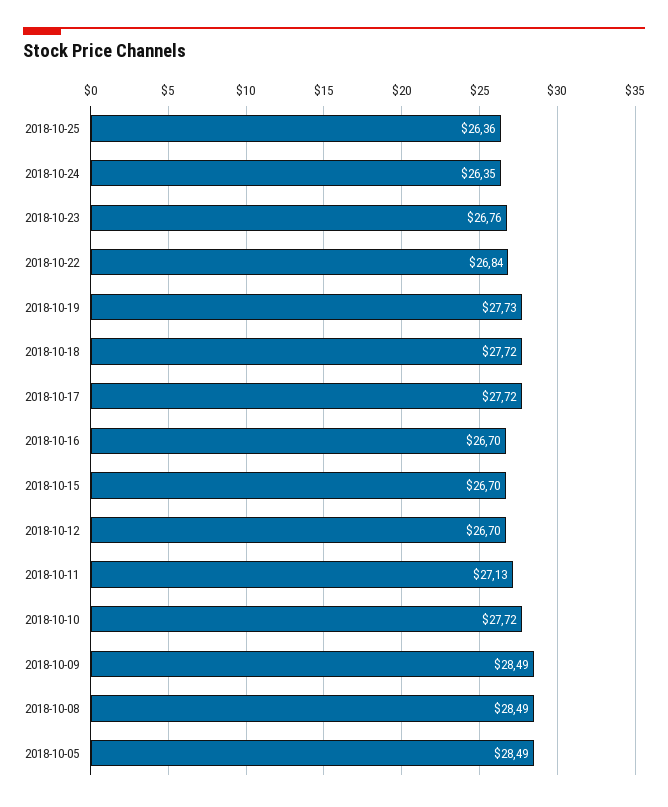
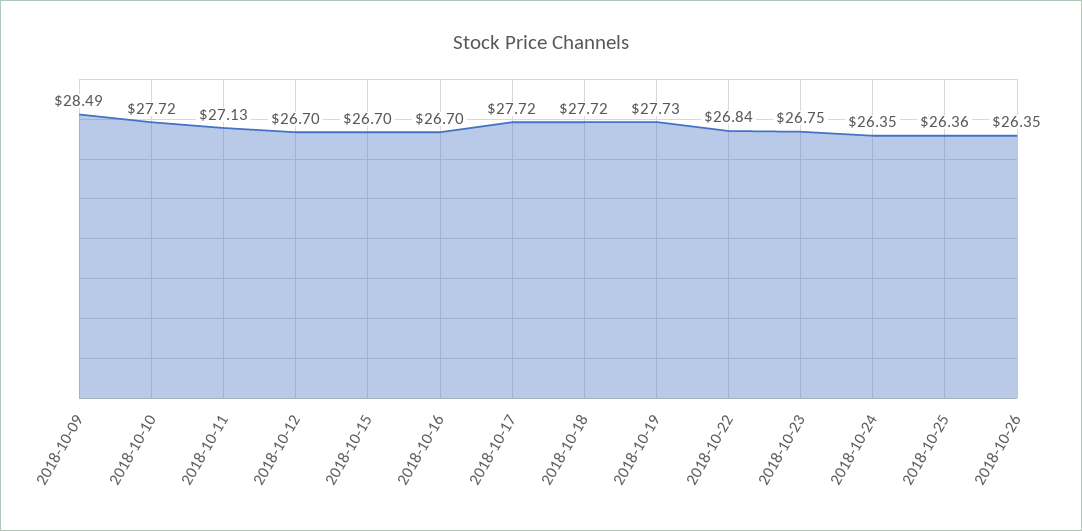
2018-10-23: 26.76 -> 26.75
2018-10-08: 28.49 -> none
2018-10-05: 28.49 -> none
2018-10-26: none -> 26.35

